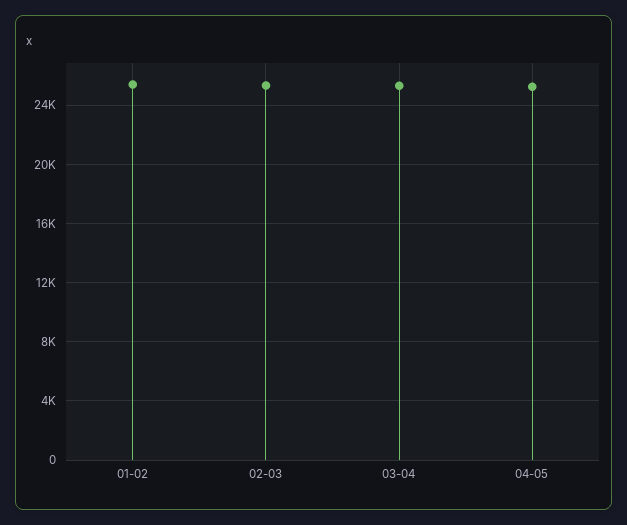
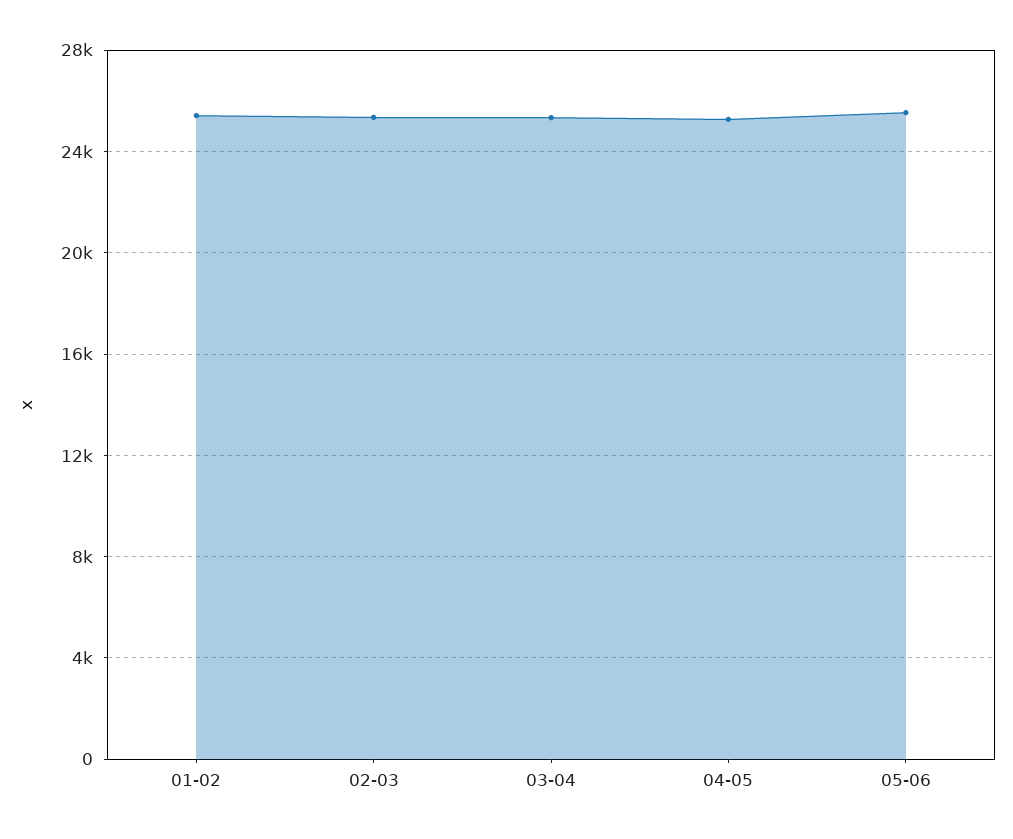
05-06: none -> 25500

